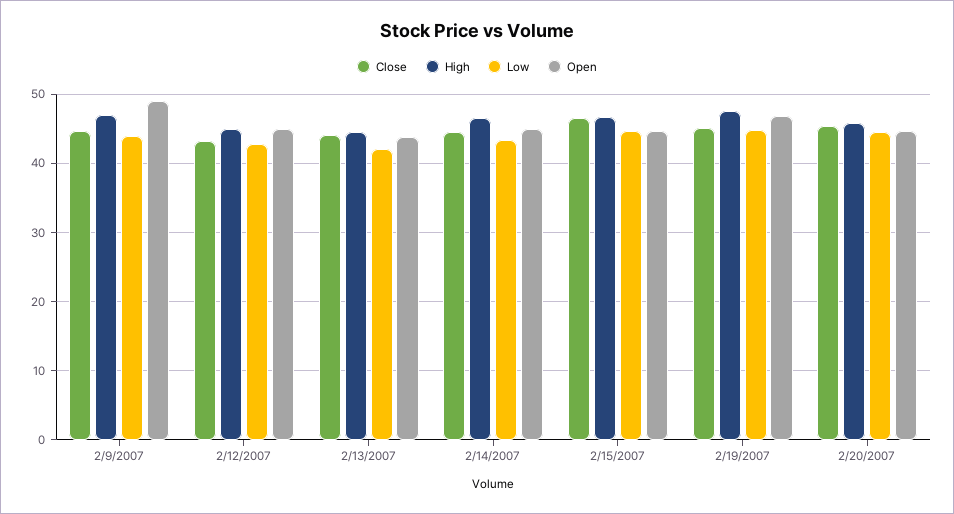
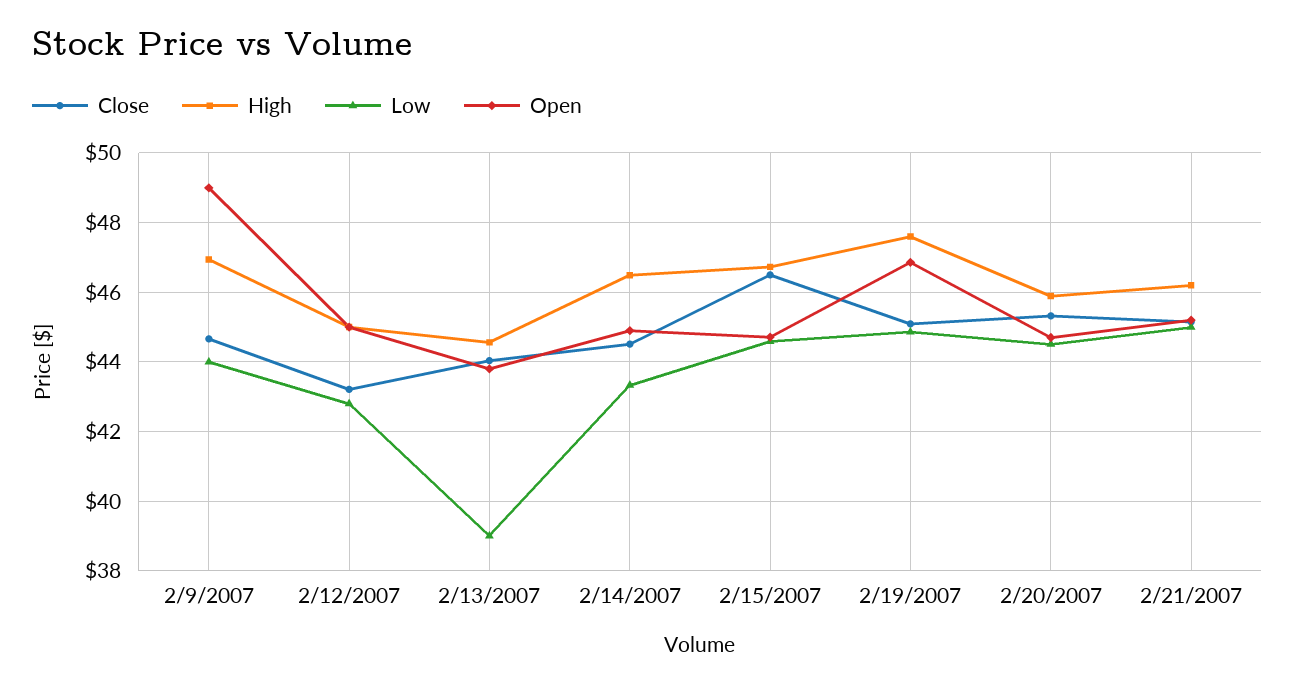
Low, 2/13/2007: 42 -> 39
Close, 2/21/2007: none -> 45.2
High, 2/21/2007: none -> 46.2
Low, 2/21/2007: none -> 45
Open, 2/21/2007: none -> 45.2

